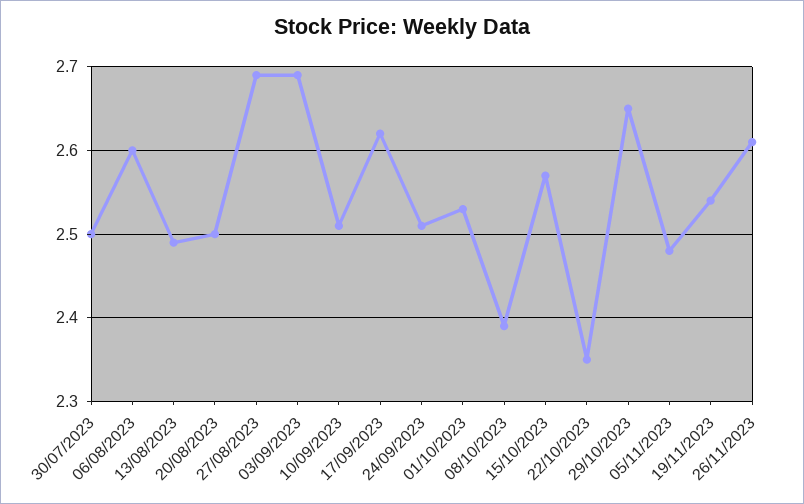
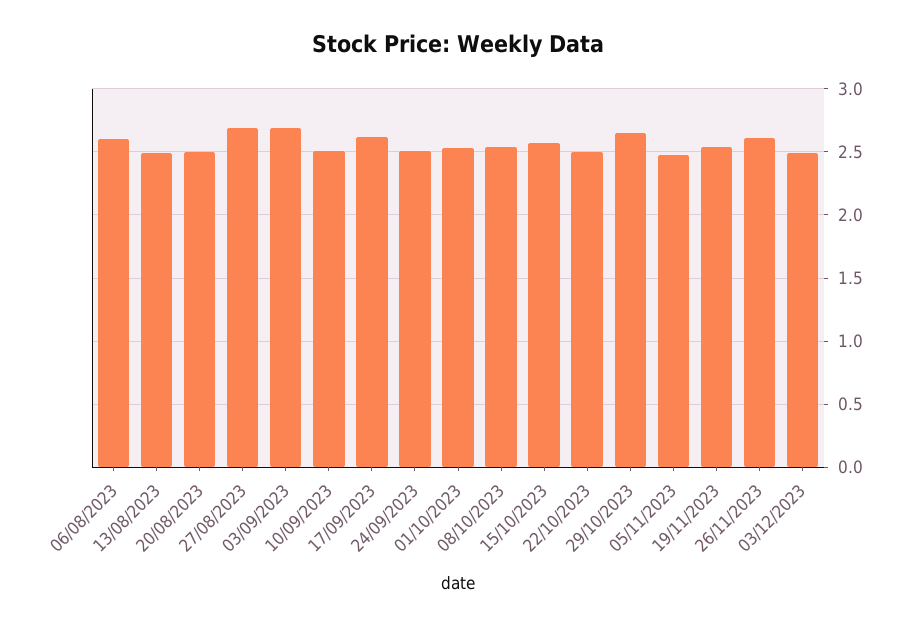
30/07/2023: 2.5 -> none
08/10/2023: 2.39 -> 2.55
22/10/2023: 2.35 -> 2.5
03/12/2023: none -> 2.5

